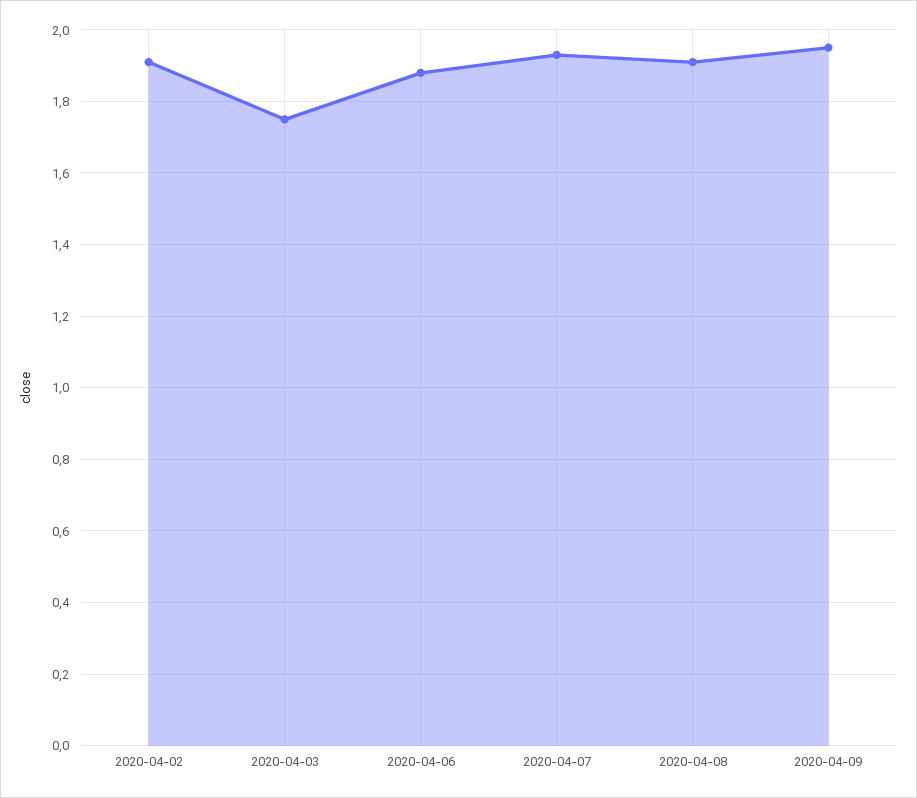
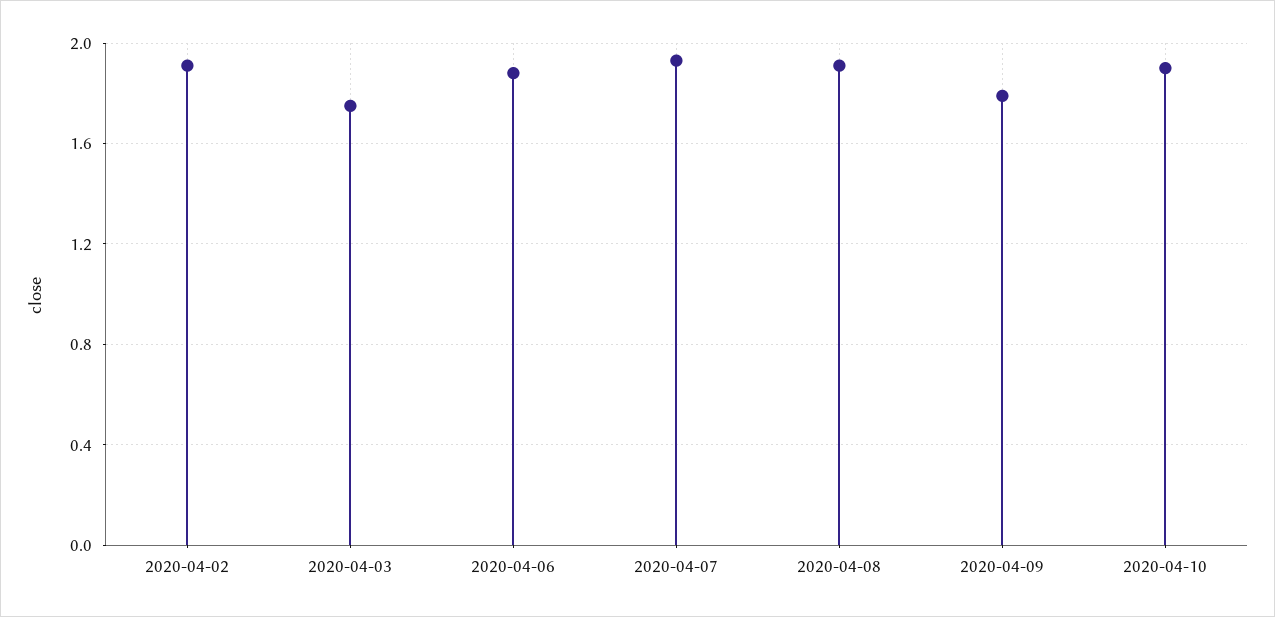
2020-04-09: 1.95 -> 1.8
2020-04-10: none -> 1.9

